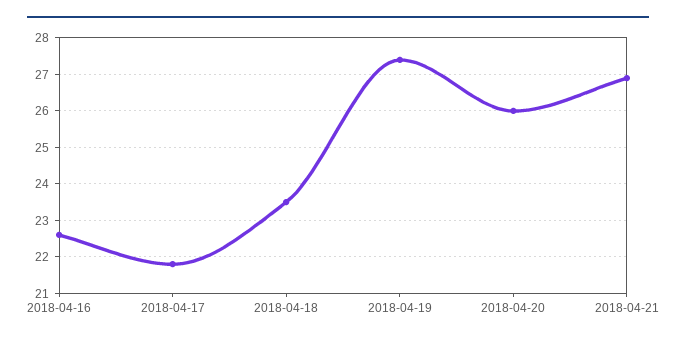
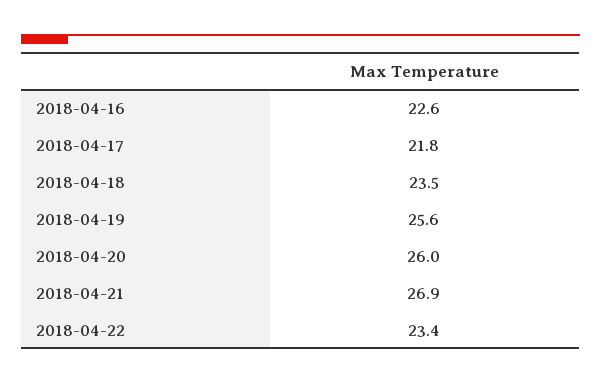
2018-04-19: 27.5 -> 25.6
2018-04-22: none -> 23.4

